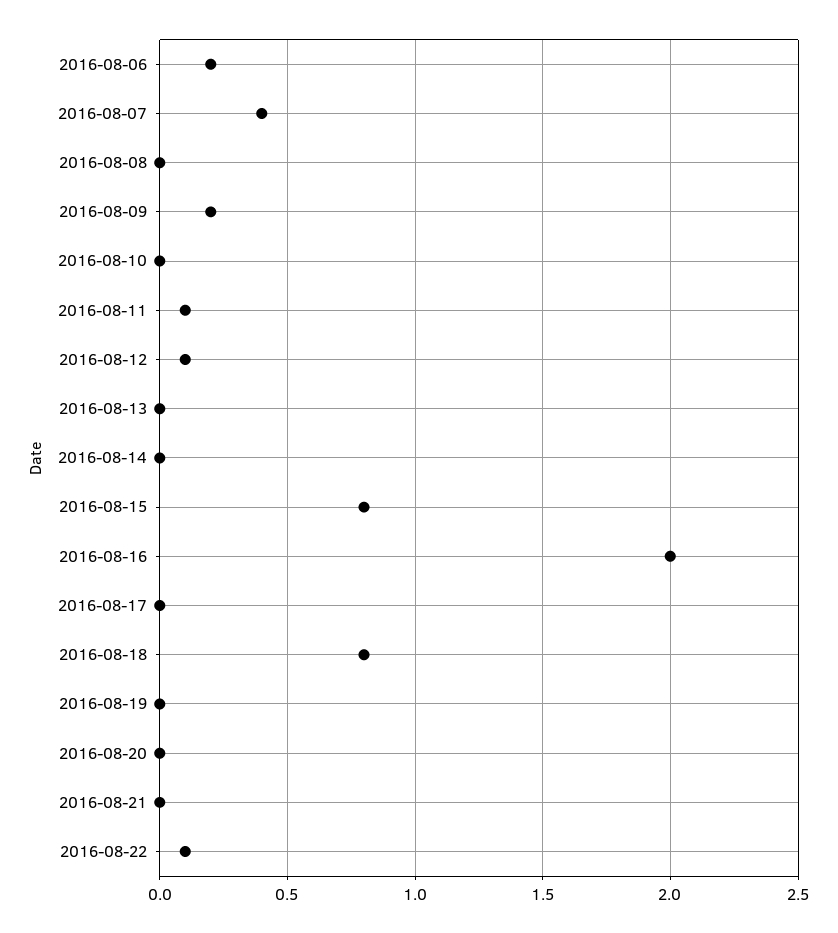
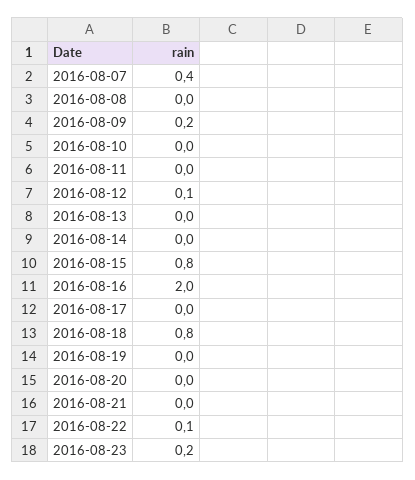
2016-08-06: 0.2 -> none
2016-08-11: 0.1 -> 0
2016-08-23: none -> 0.2

